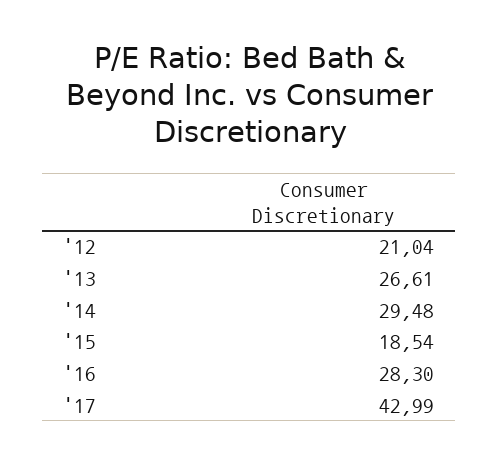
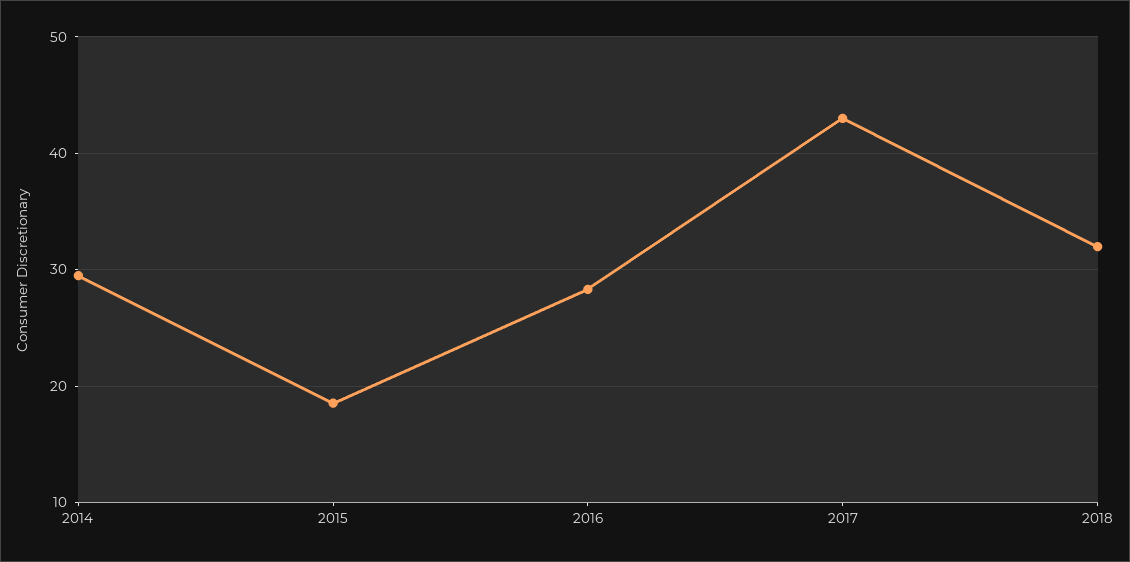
'12: 21.04 -> none
'13: 26.61 -> none
2018: none -> 32

